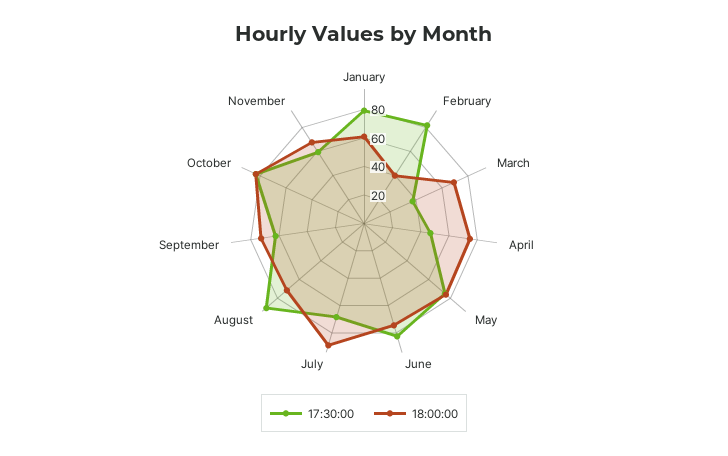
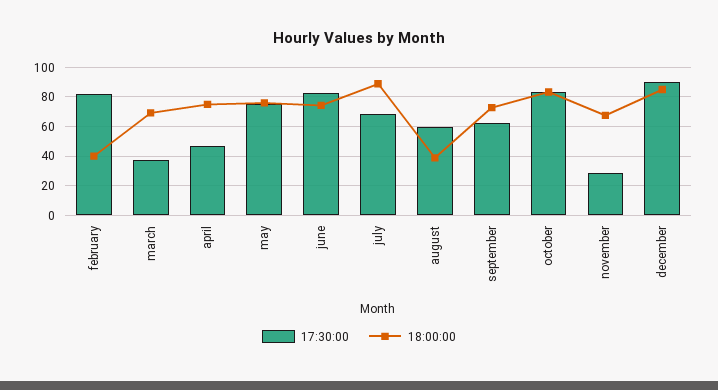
17:30:00, January: 80 -> none
18:00:00, January: 60 -> none
17:30:00, August: 90 -> 60
18:00:00, August: 70 -> 40
17:30:00, November: 60 -> 30
17:30:00, december: none -> 90
18:00:00, december: none -> 85

